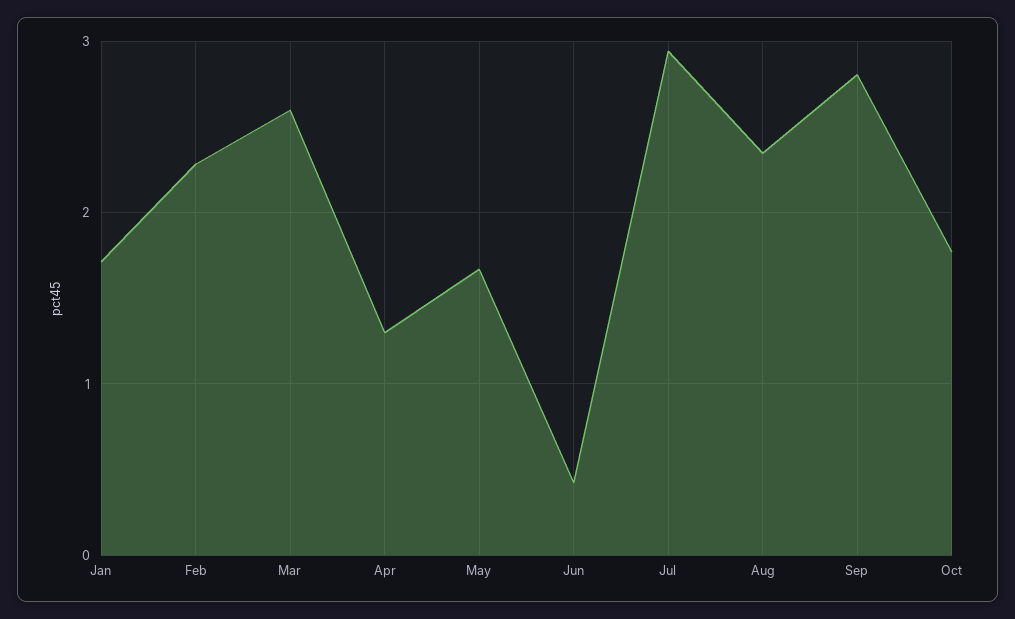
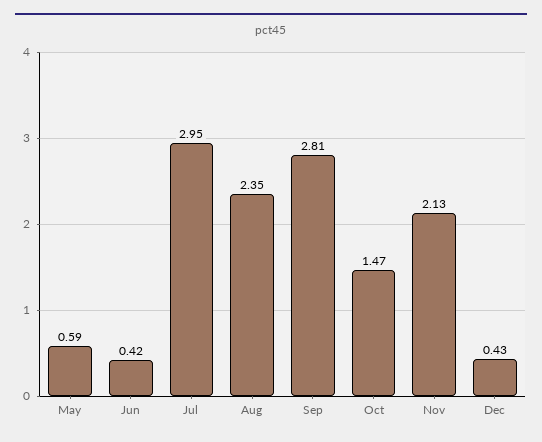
Jan: 1.7 -> none
Feb: 2.3 -> none
Mar: 2.6 -> none
Apr: 1.3 -> none
May: 1.7 -> 0.59
Oct: 1.8 -> 1.47
Nov: none -> 2.13
Dec: none -> 0.43

